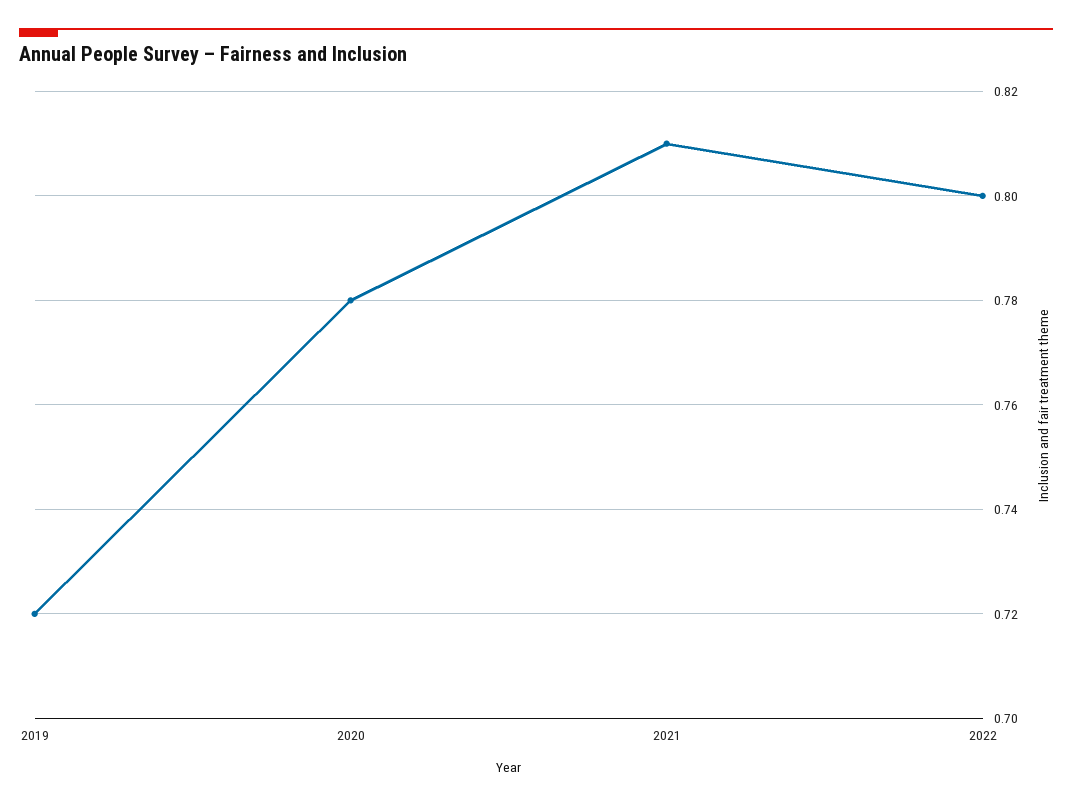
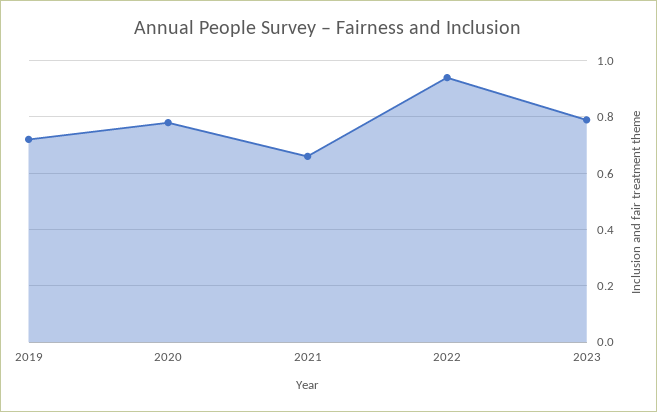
2021: 0.81 -> 0.65
2022: 0.8 -> 0.95
2023: none -> 0.8

